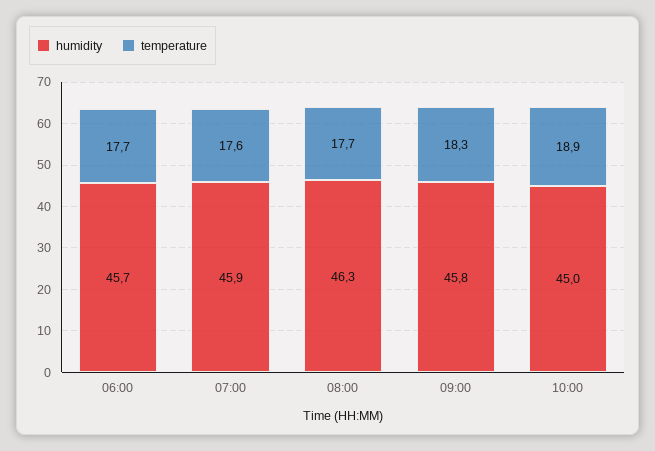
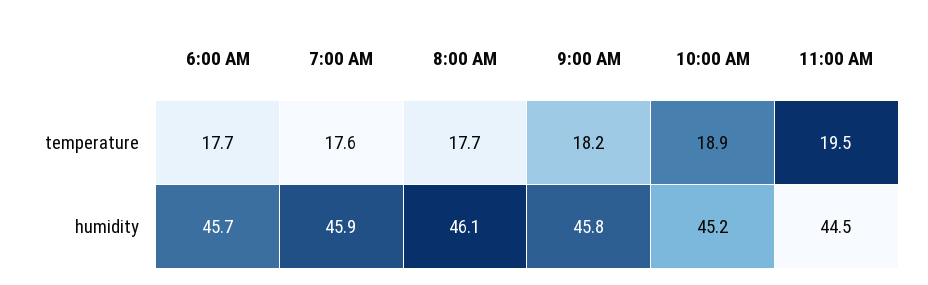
humidity, 08:00: 46.3 -> 46.1
temperature, 09:00: 18.3 -> 18.2
humidity, 10:00: 45 -> 45.2
temperature, 11:00 AM: none -> 19.5
humidity, 11:00 AM: none -> 44.5

